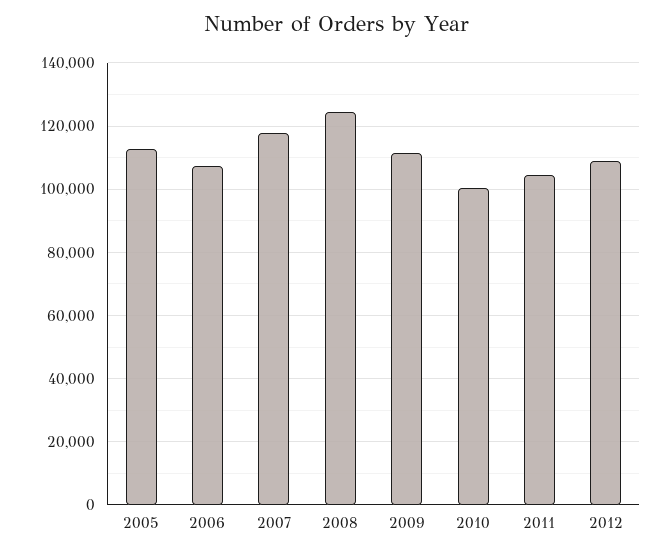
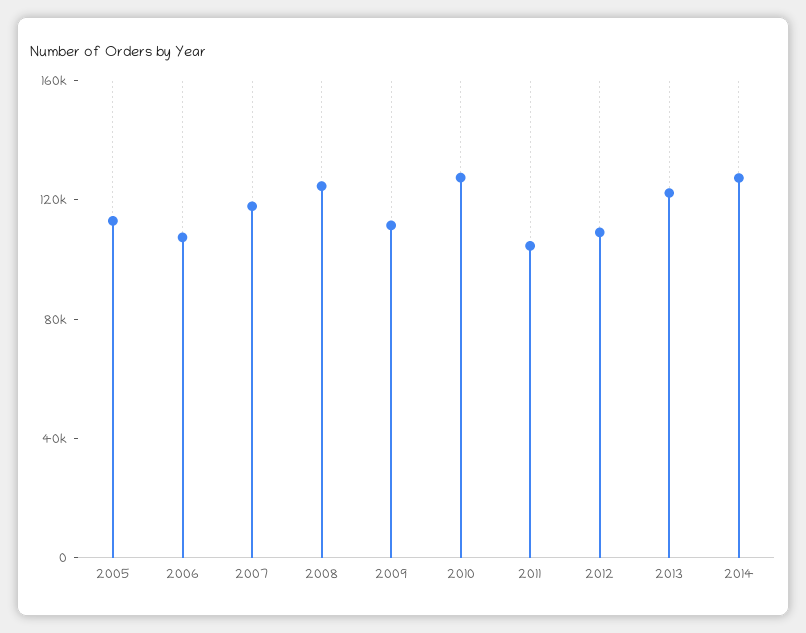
2010: 100000 -> 130000
2013: none -> 120000
2014: none -> 130000

